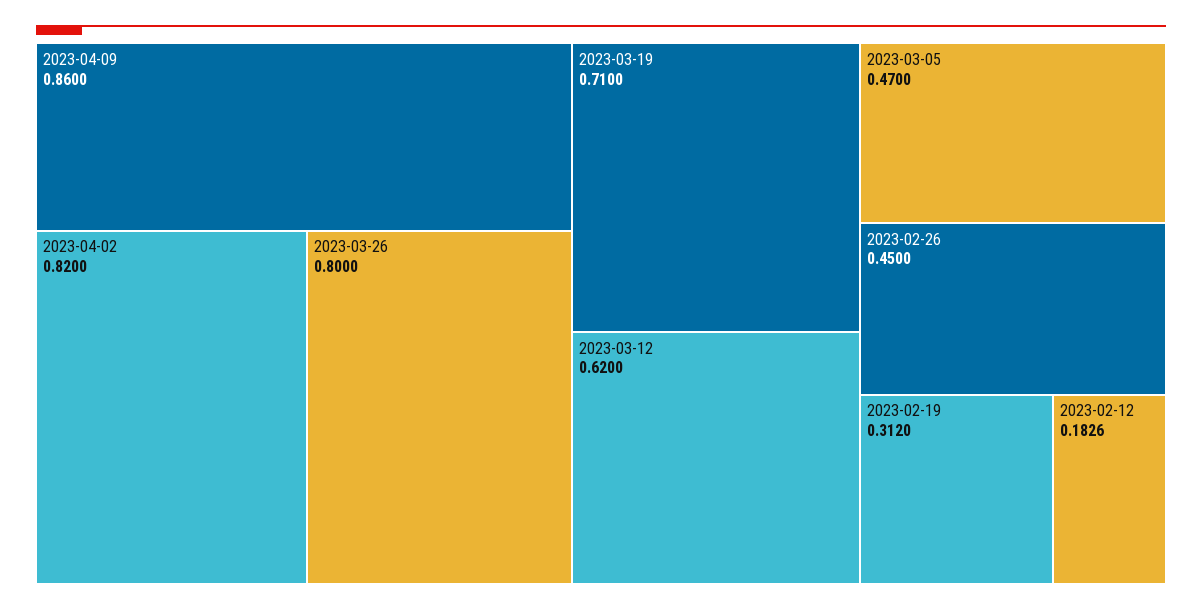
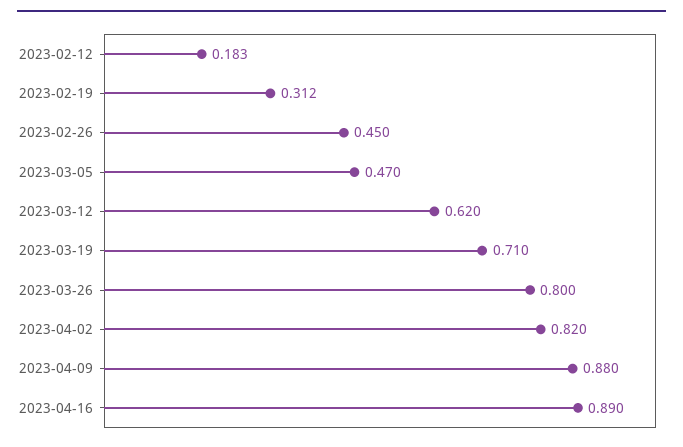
2023-04-09: 0.86 -> 0.88
2023-04-16: none -> 0.89

